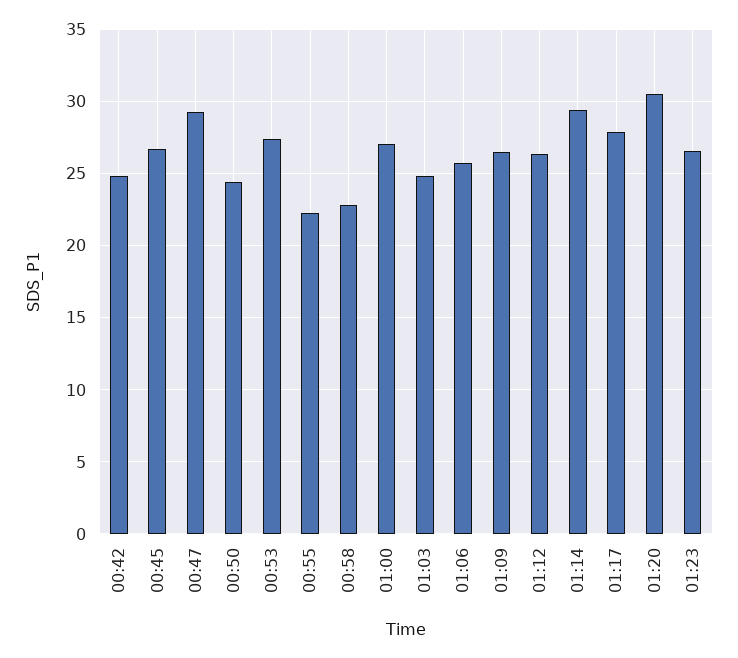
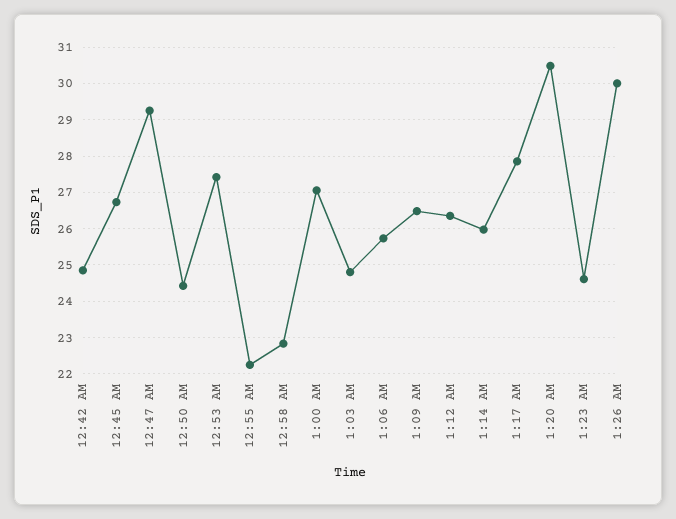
01:14: 29.5 -> 26
01:23: 26.5 -> 24.6
1:26 AM: none -> 30

